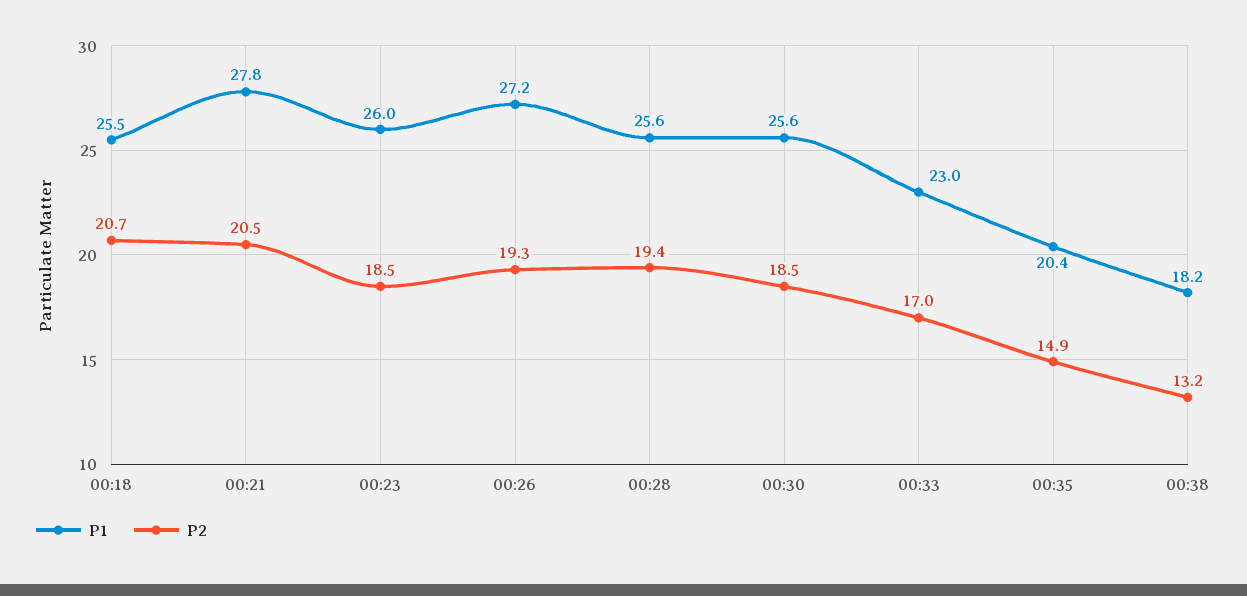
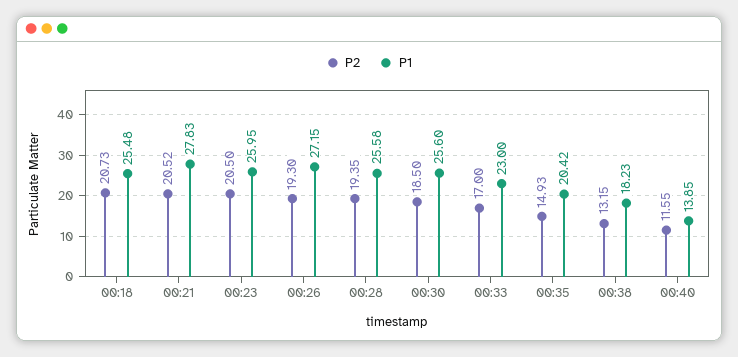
P2, 00:23: 18.5 -> 20.5
P2, 00:40: none -> 11.55
P1, 00:40: none -> 13.85

